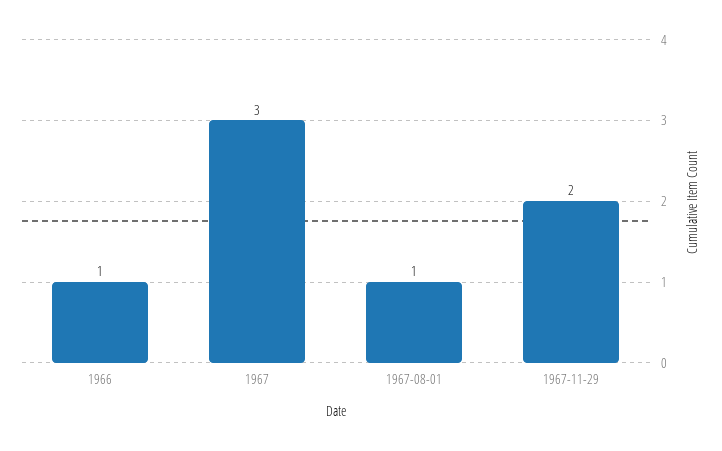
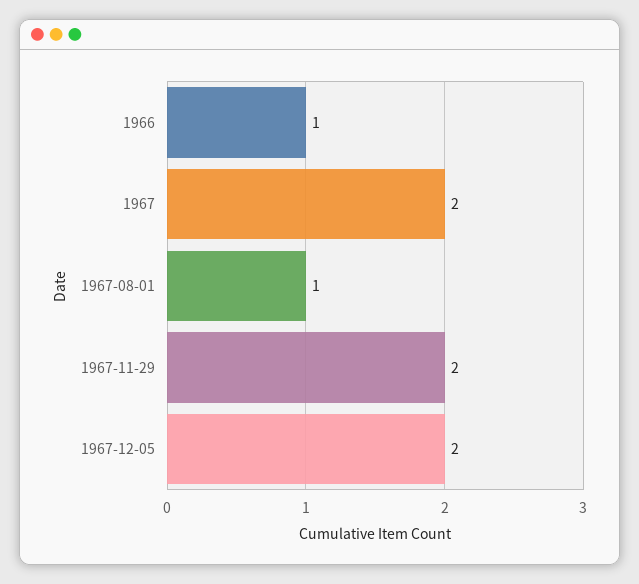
1967: 3 -> 2
1967-12-05: none -> 2

